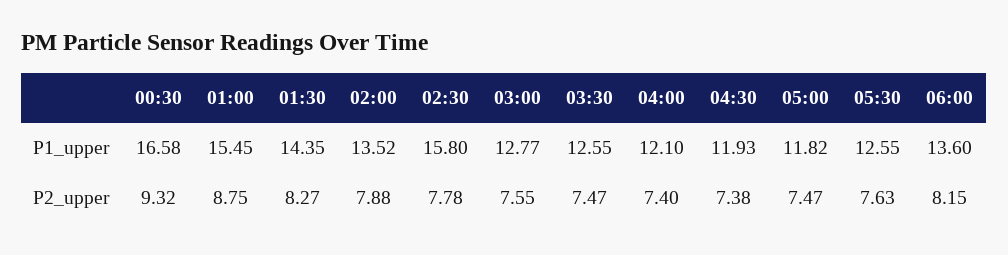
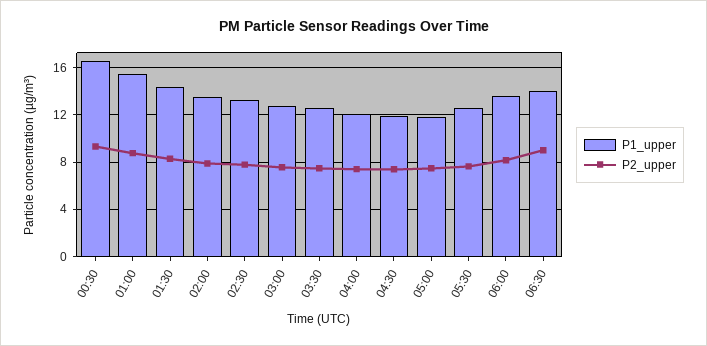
P1_upper, 02:30: 15.8 -> 13
P1_upper, 06:30: none -> 14
P2_upper, 06:30: none -> 9

